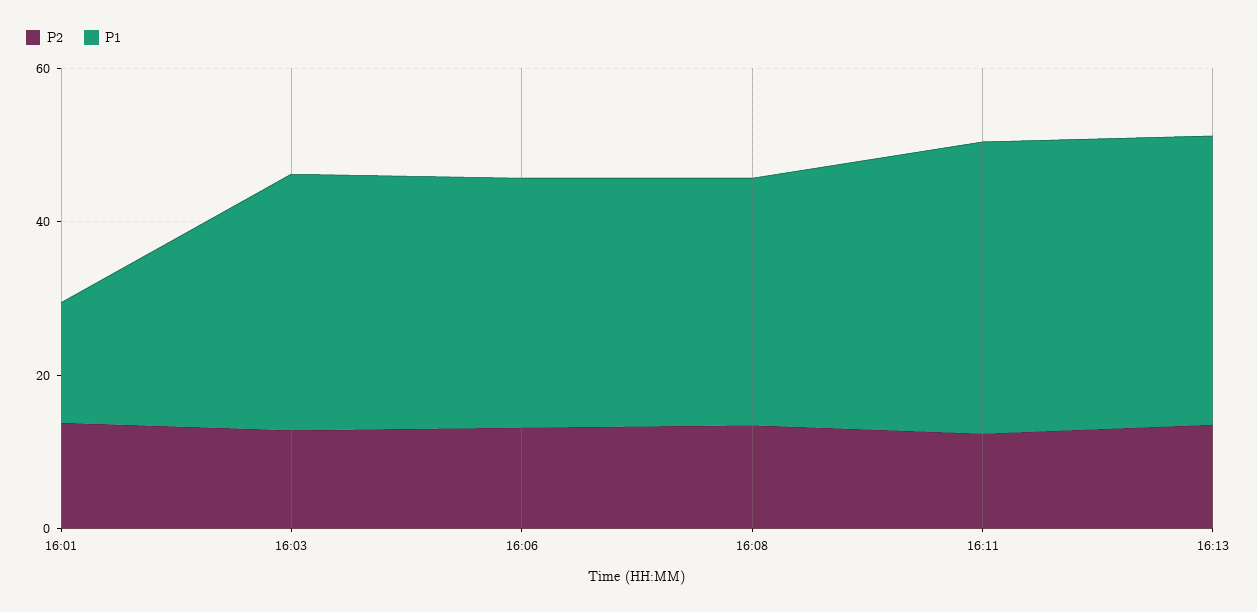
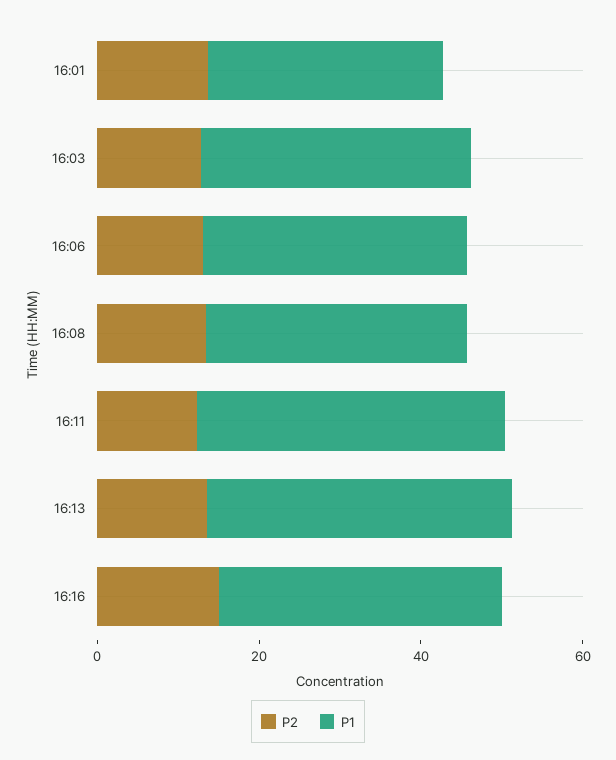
P1, 16:01: 15 -> 30
P2, 16:16: none -> 15
P1, 16:16: none -> 35

